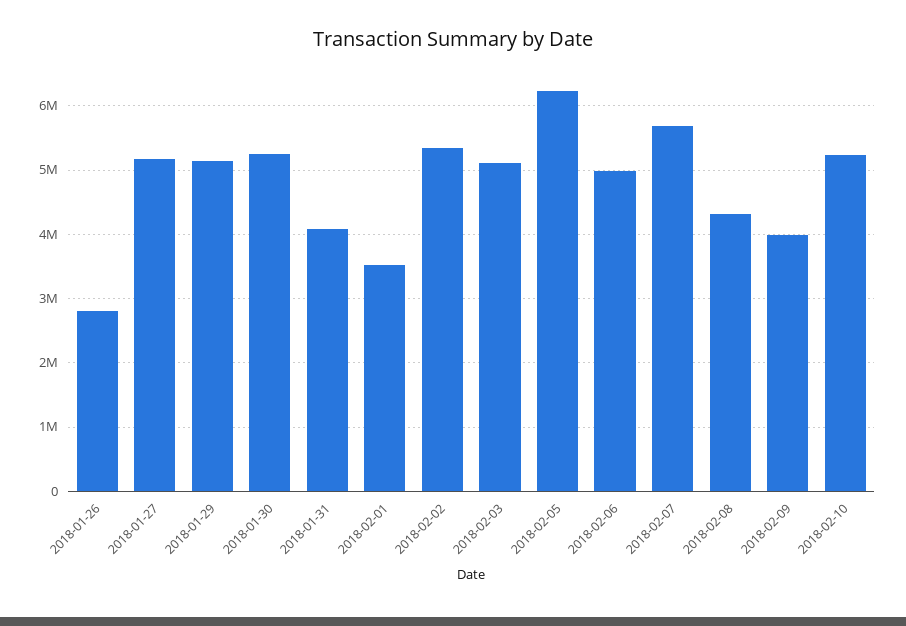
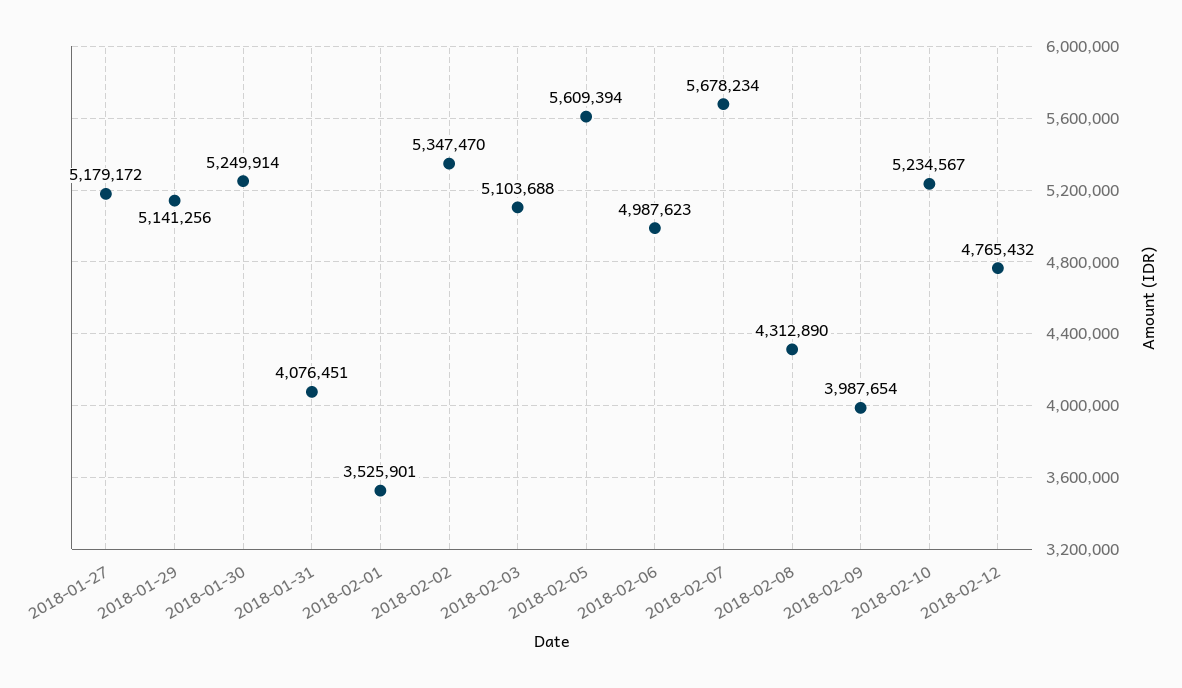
2018-01-26: 2800000 -> none
2018-02-05: 6200000 -> 5609394
2018-02-12: none -> 4765432

